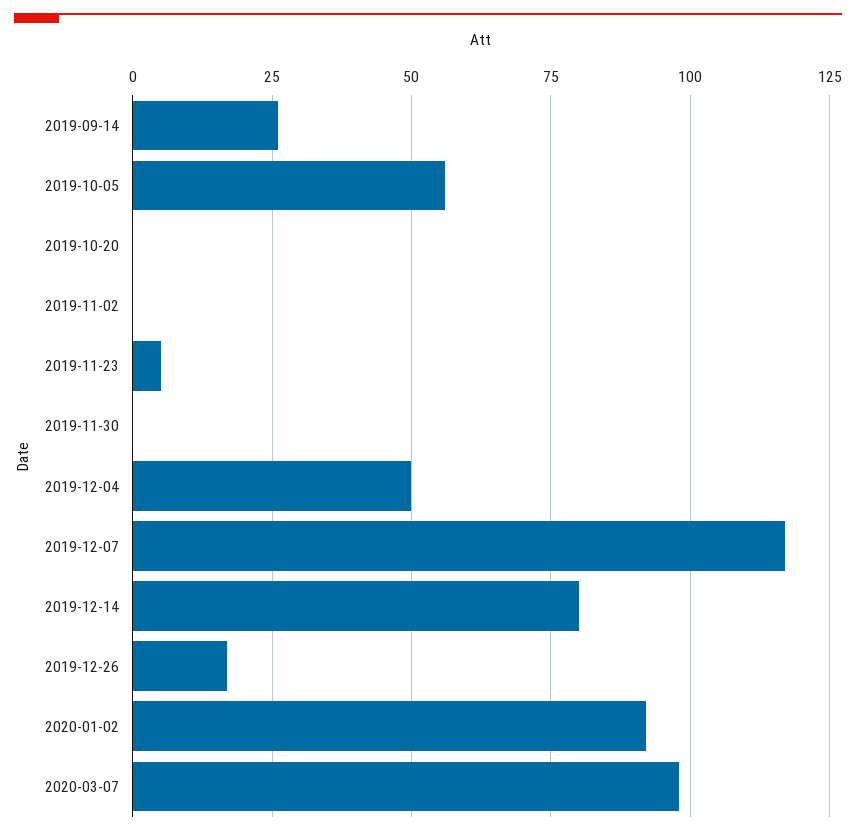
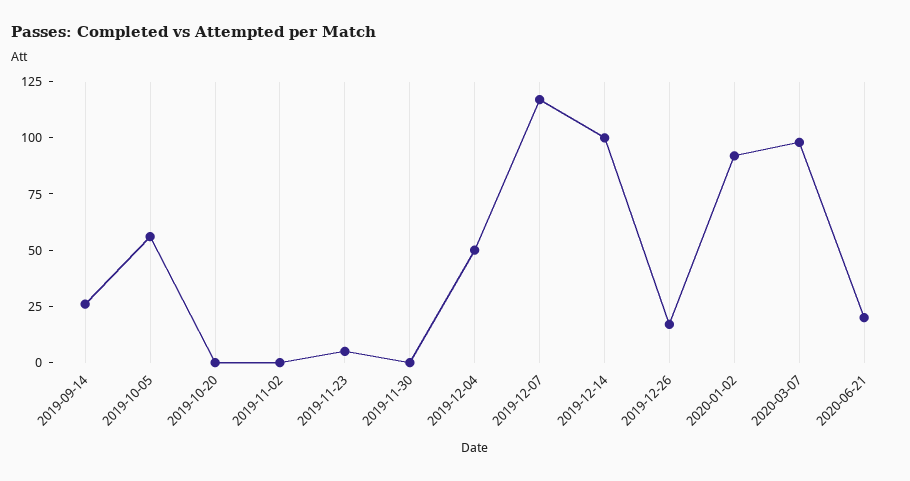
2019-12-14: 80 -> 100
2020-06-21: none -> 20

